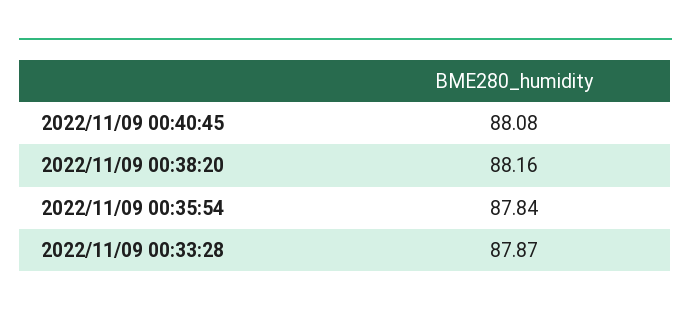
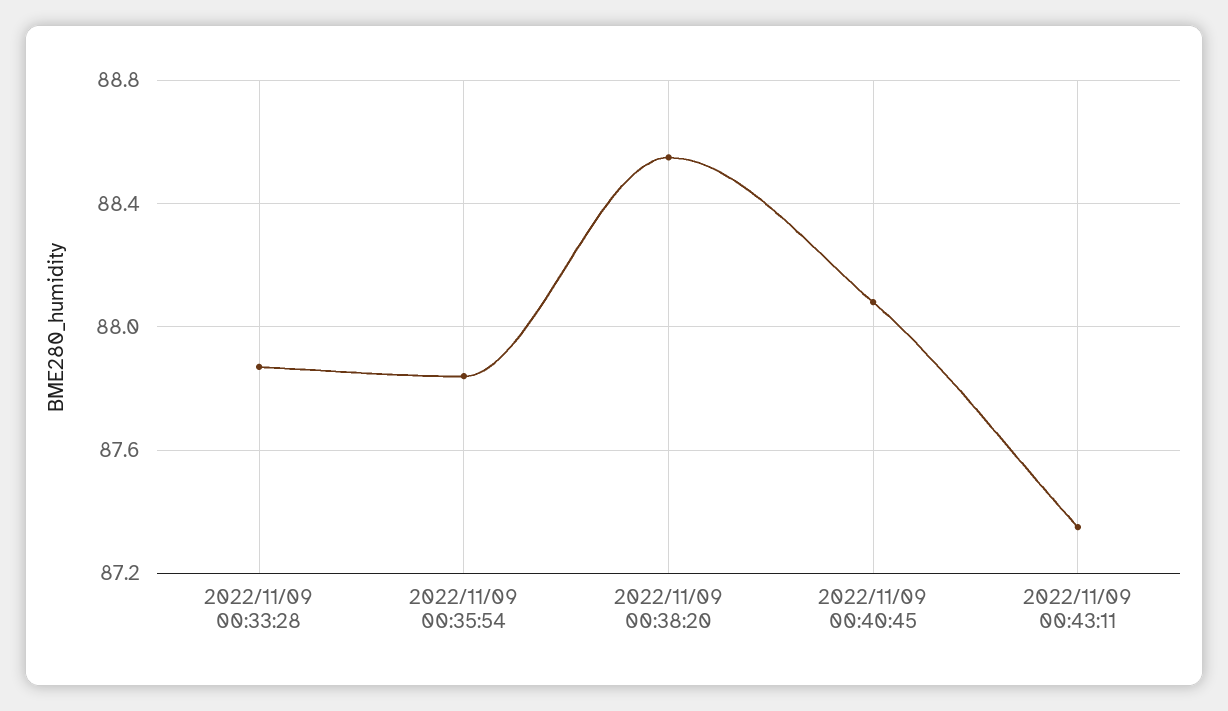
2022/11/09 00:38:20: 88.16 -> 88.55
2022/11/09 00:43:11: none -> 87.35

